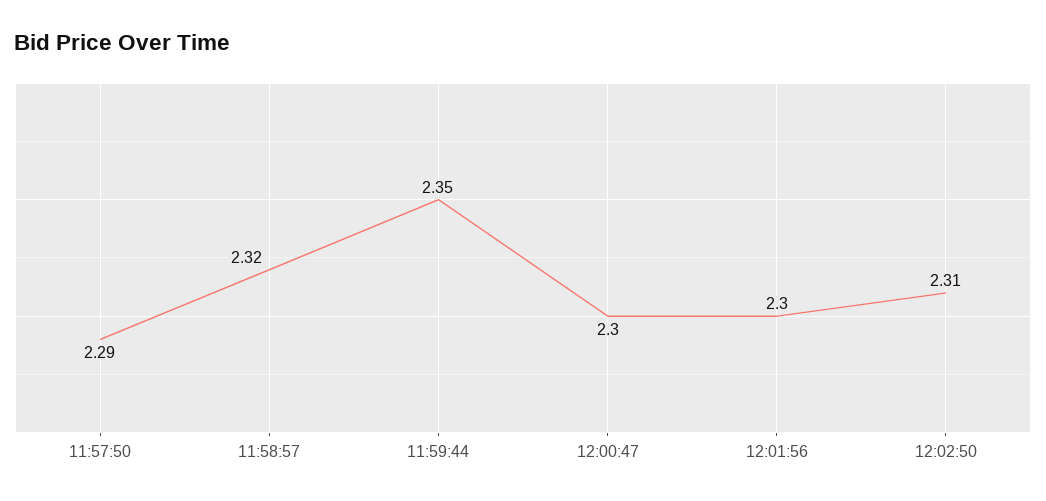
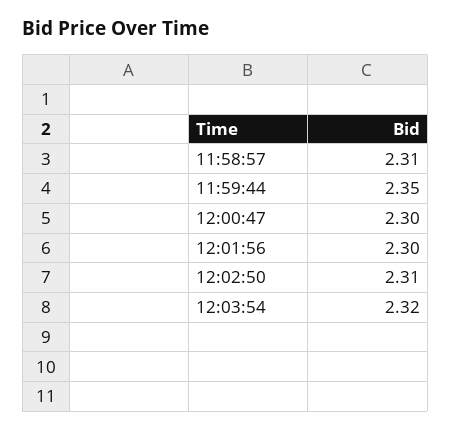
11:57:50: 2.29 -> none
11:58:57: 2.32 -> 2.31
12:03:54: none -> 2.32

